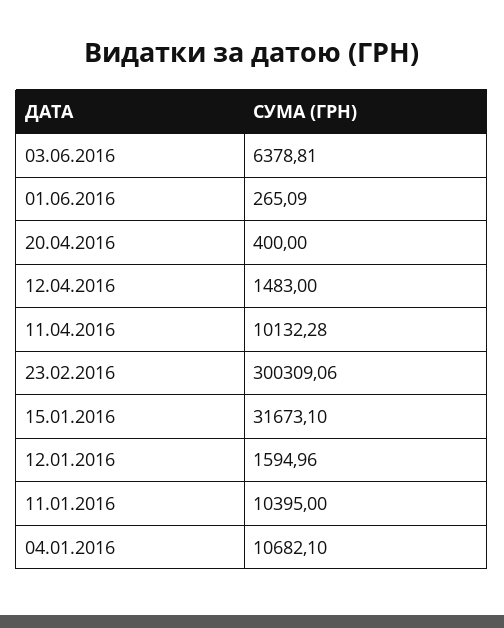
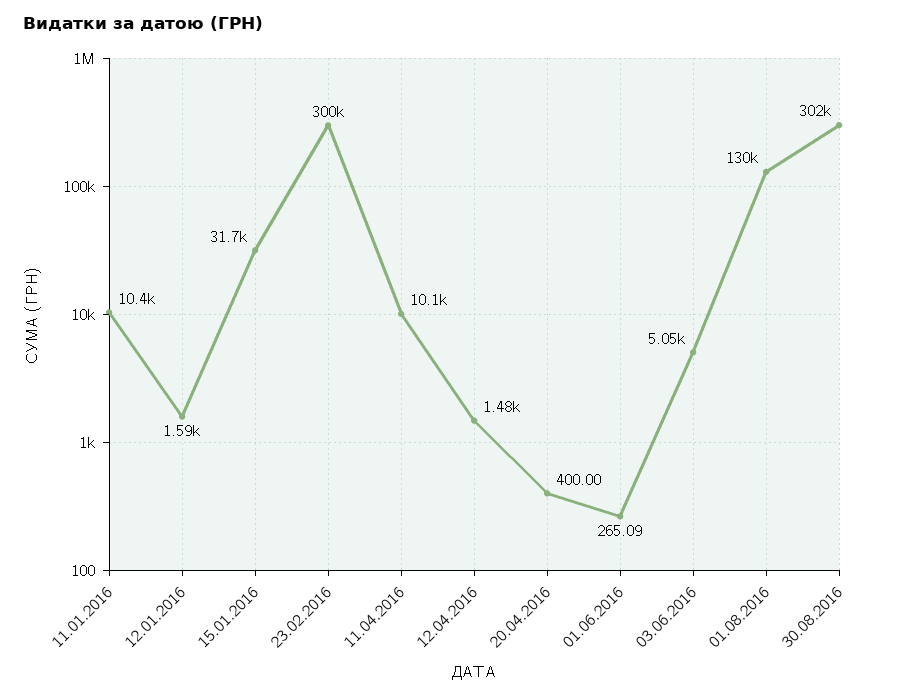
03.06.2016: 6378.81 -> 5050
04.01.2016: 10682.1 -> none
01.08.2016: none -> 130000
30.08.2016: none -> 302000

